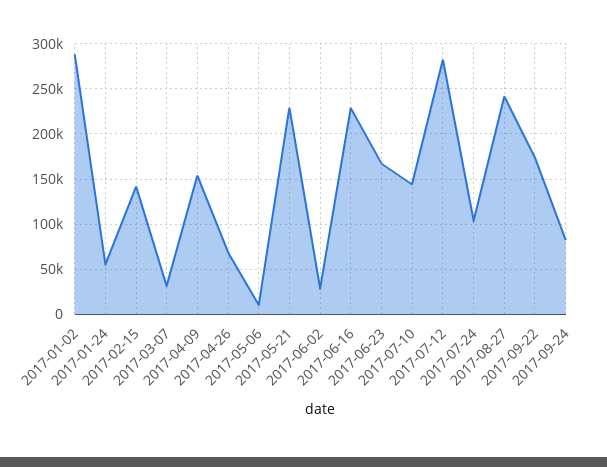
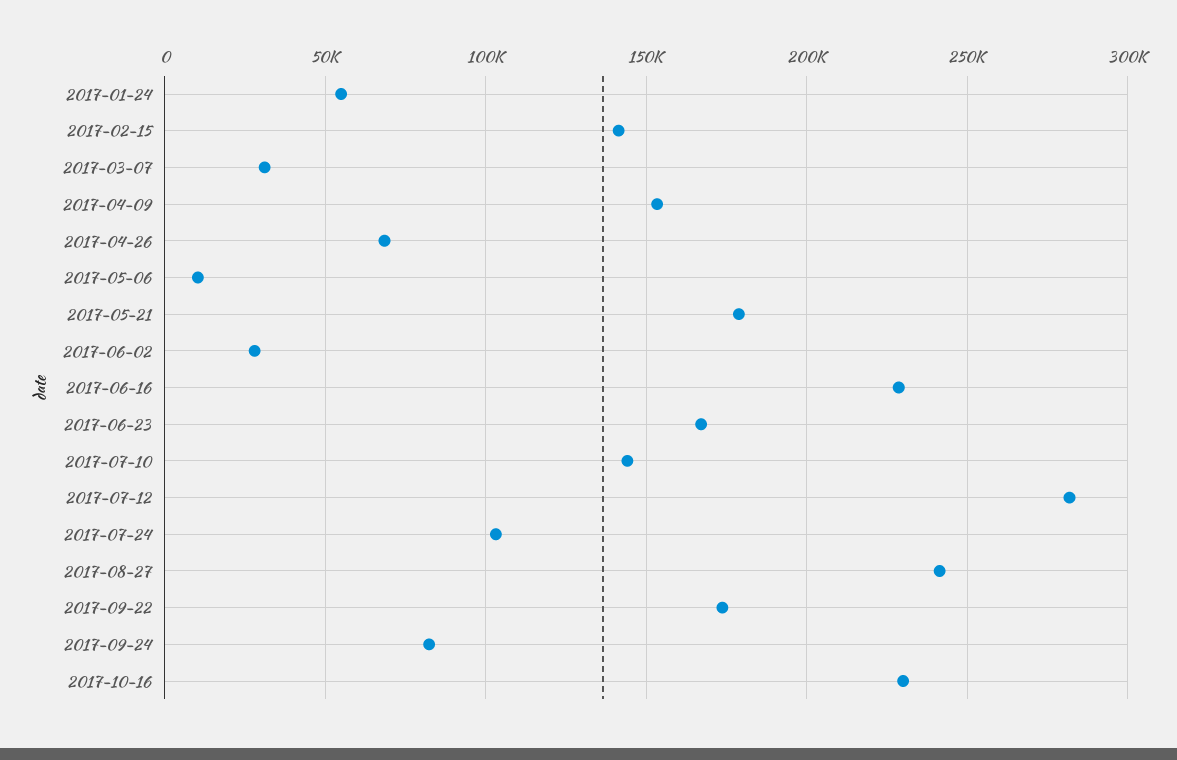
2017-01-02: 290000 -> none
2017-05-21: 230000 -> 180000
2017-10-16: none -> 230000

